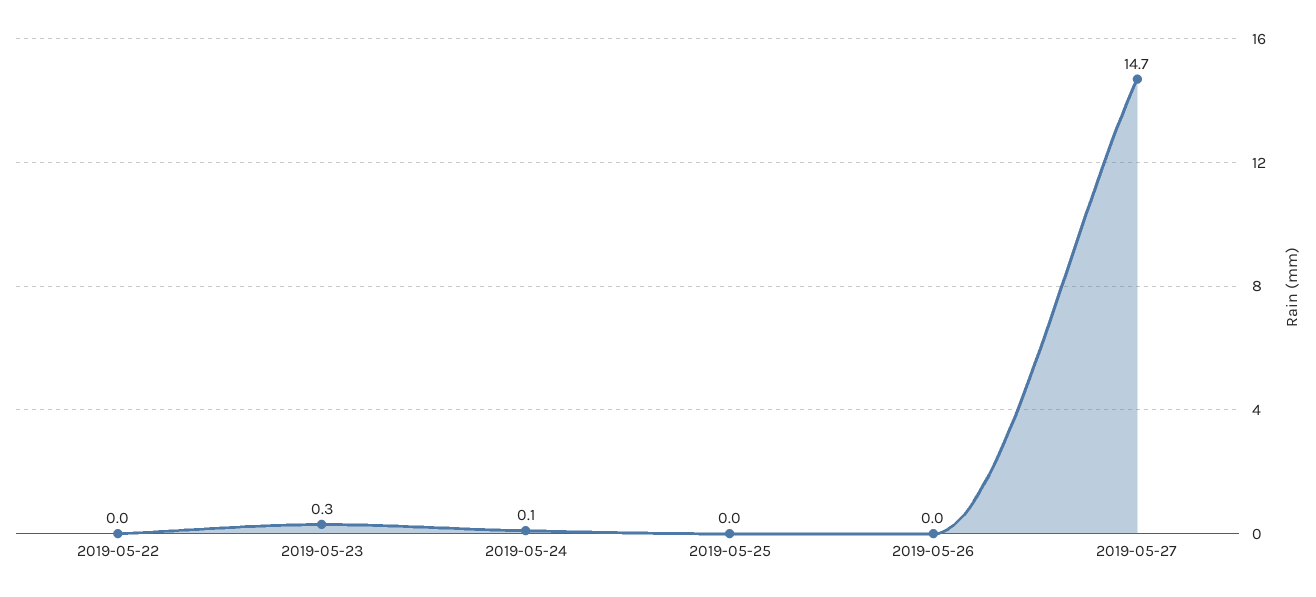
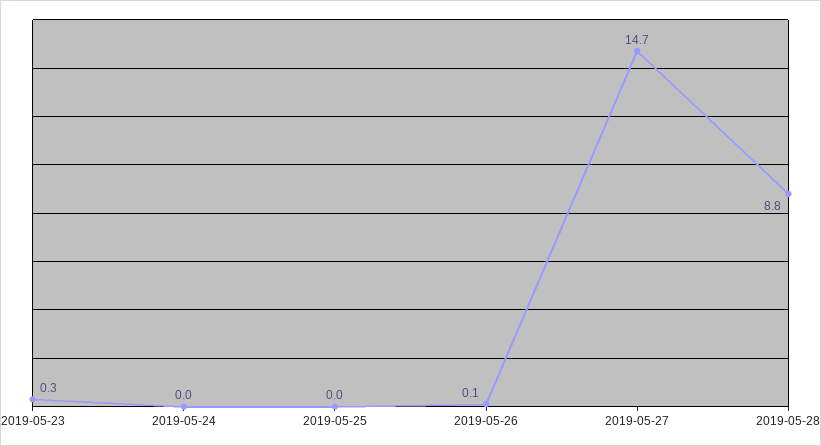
2019-05-22: 0 -> none
2019-05-24: 0.1 -> 0
2019-05-26: 0 -> 0.1
2019-05-28: none -> 8.8

